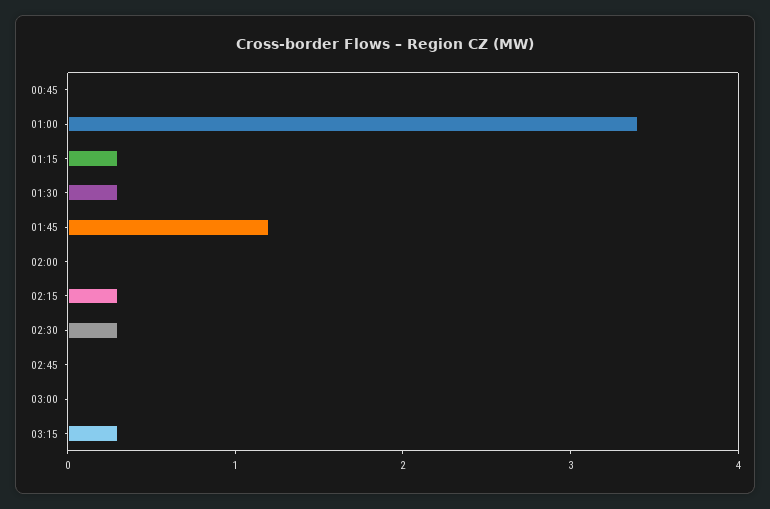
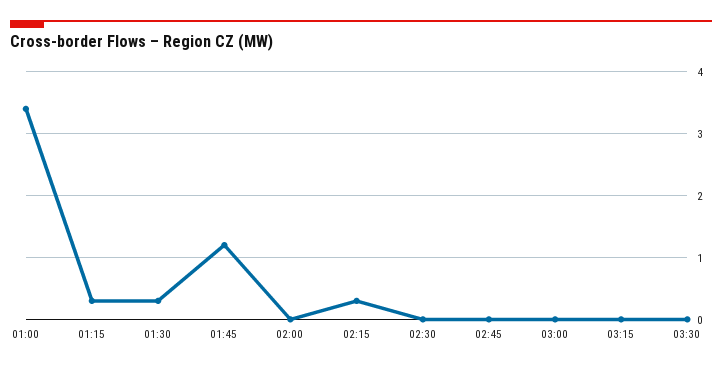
00:45: 0 -> none
02:30: 0.3 -> 0
03:15: 0.3 -> 0
03:30: none -> 0

